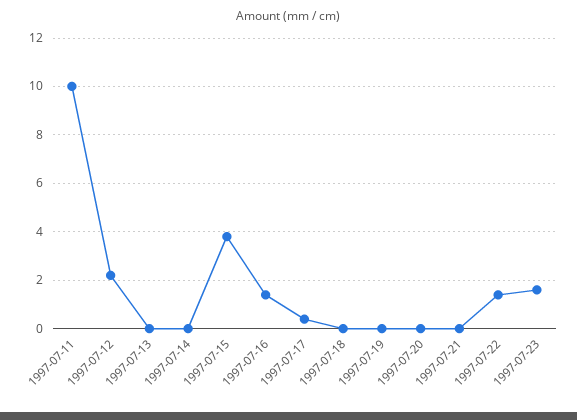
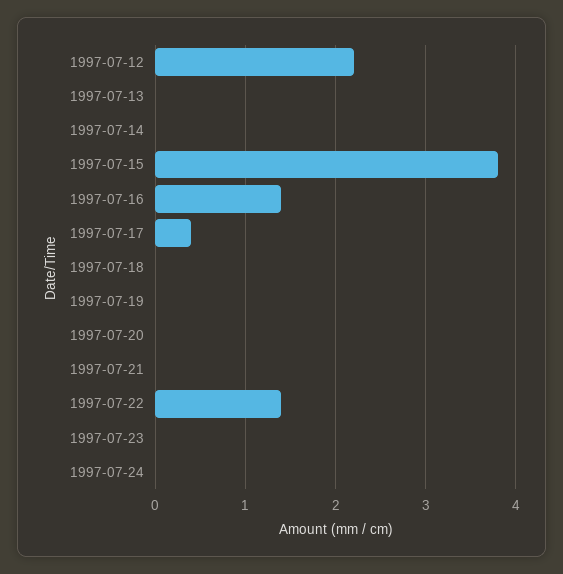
1997-07-11: 10 -> none
1997-07-23: 1.5 -> 0
1997-07-24: none -> 0

